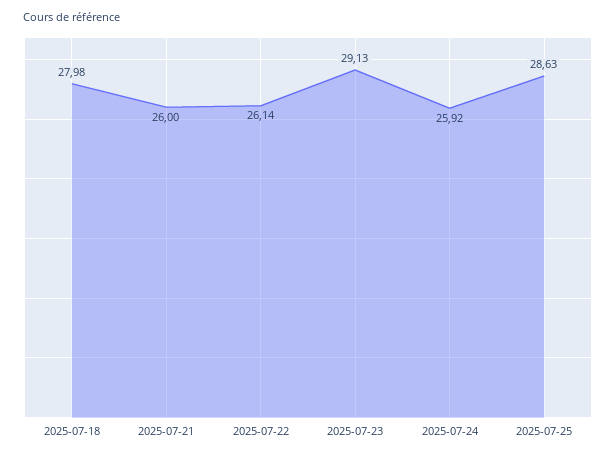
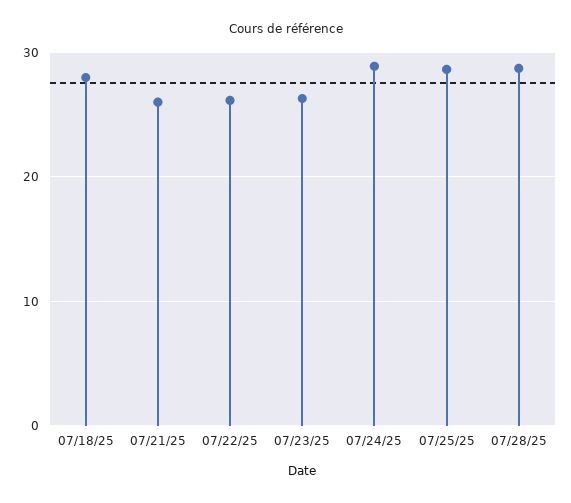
2025-07-23: 29.13 -> 26
2025-07-24: 25.92 -> 29
07/28/25: none -> 29

